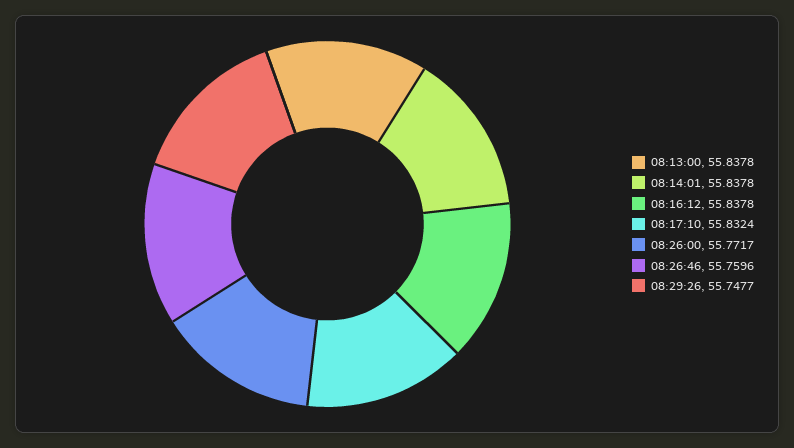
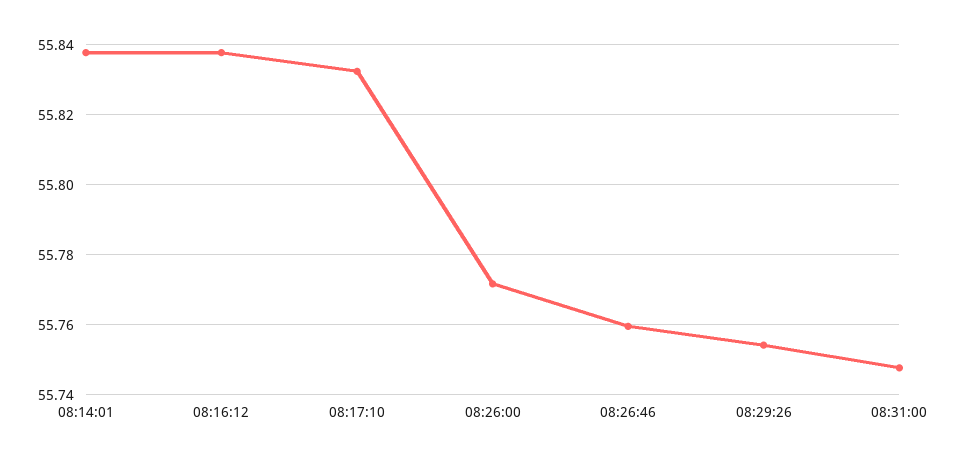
08:13:00: 55.8378 -> none
08:29:26: 55.7477 -> 55.754
08:31:00: none -> 55.748

